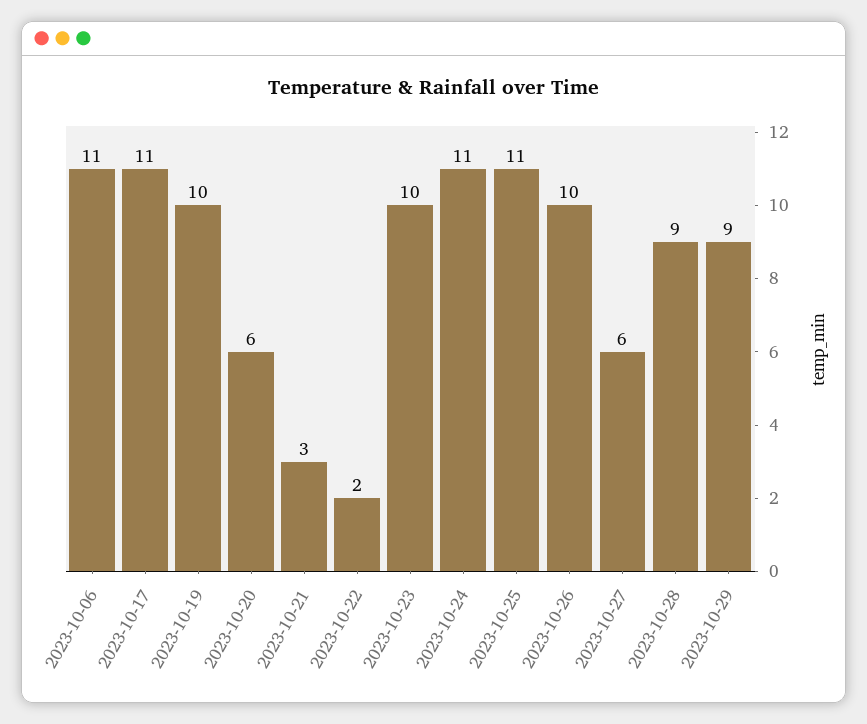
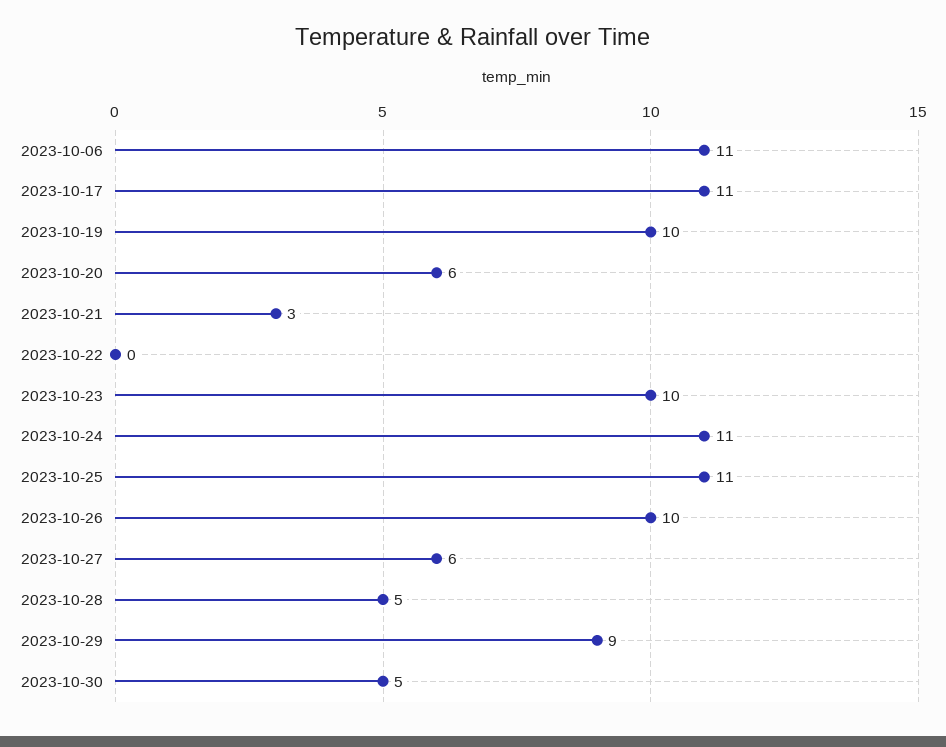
2023-10-22: 2 -> 0
2023-10-28: 9 -> 5
2023-10-30: none -> 5

